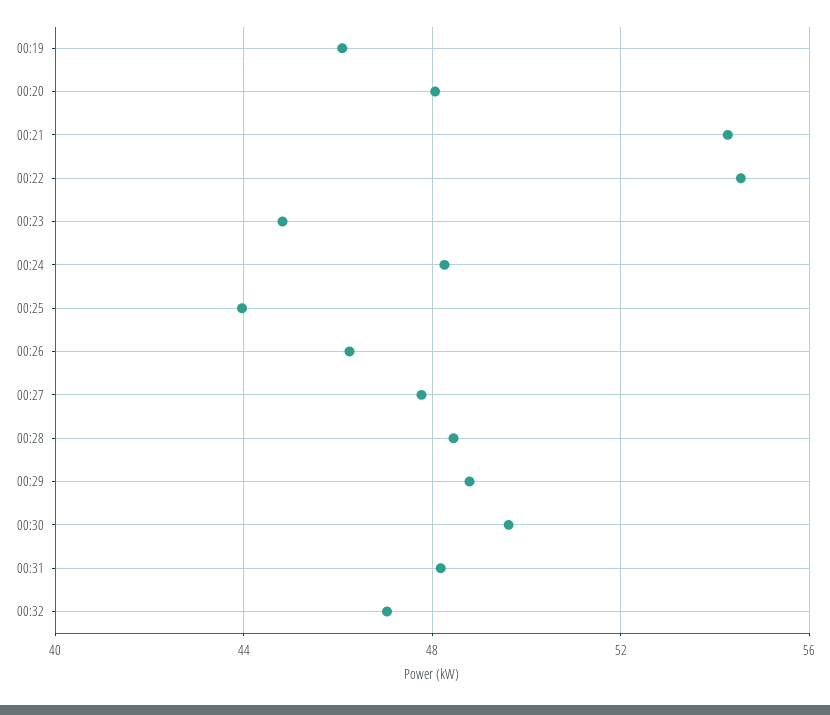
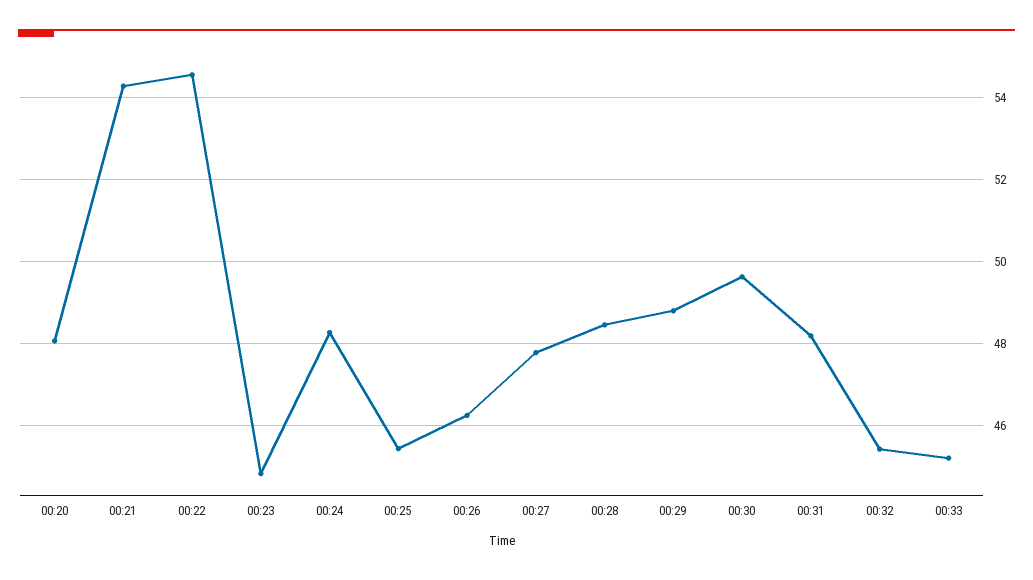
00:19: 46 -> none
00:25: 44 -> 45.4
00:32: 47 -> 45.4
00:33: none -> 45.2

